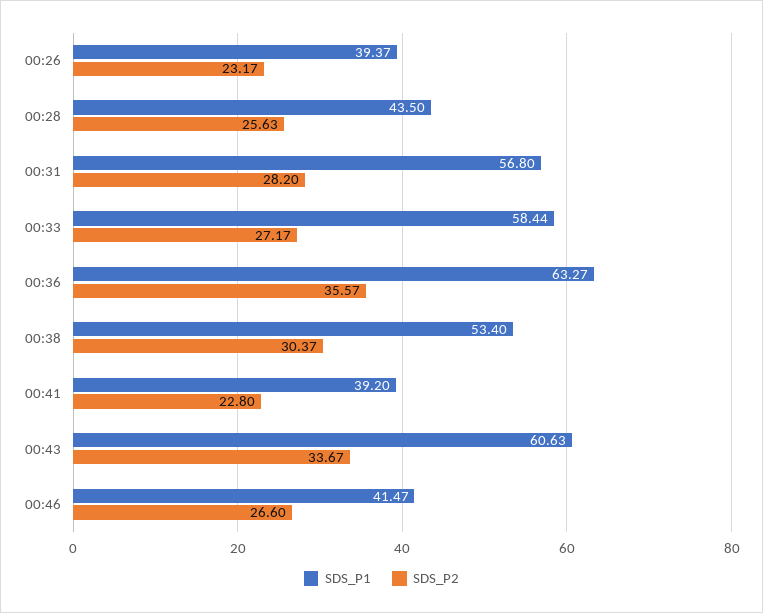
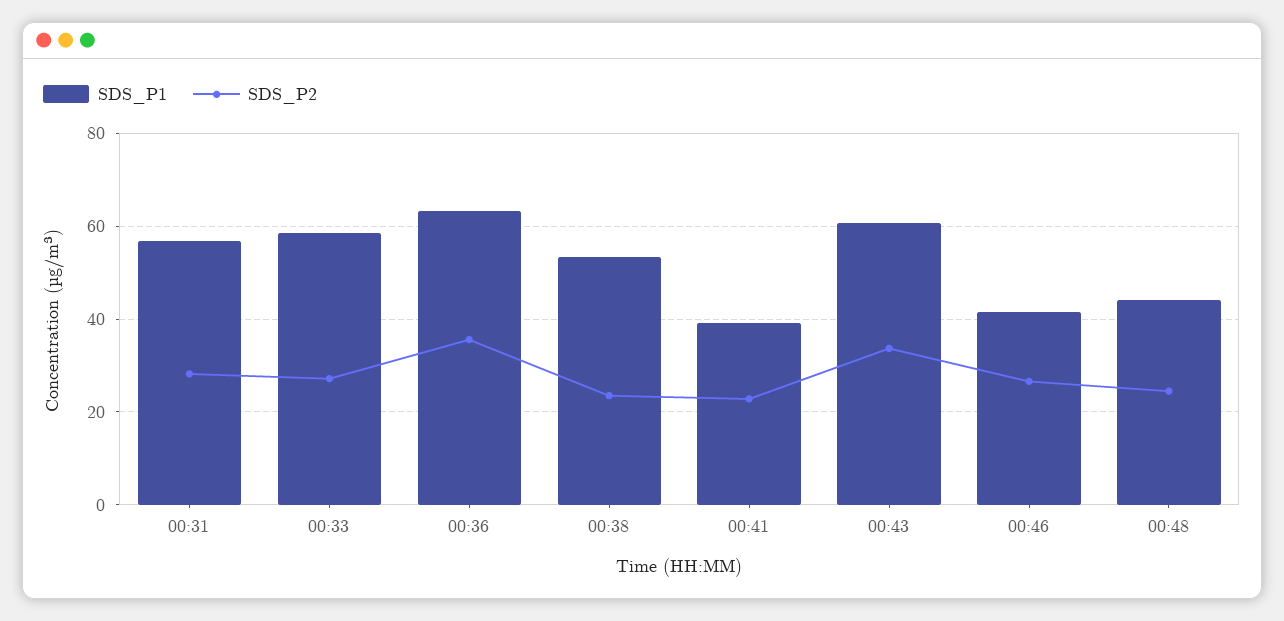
SDS_P1, 00:26: 39.37 -> none
SDS_P2, 00:26: 23.17 -> none
SDS_P1, 00:28: 43.5 -> none
SDS_P2, 00:28: 25.63 -> none
SDS_P2, 00:38: 30.37 -> 24
SDS_P1, 00:48: none -> 44
SDS_P2, 00:48: none -> 24

